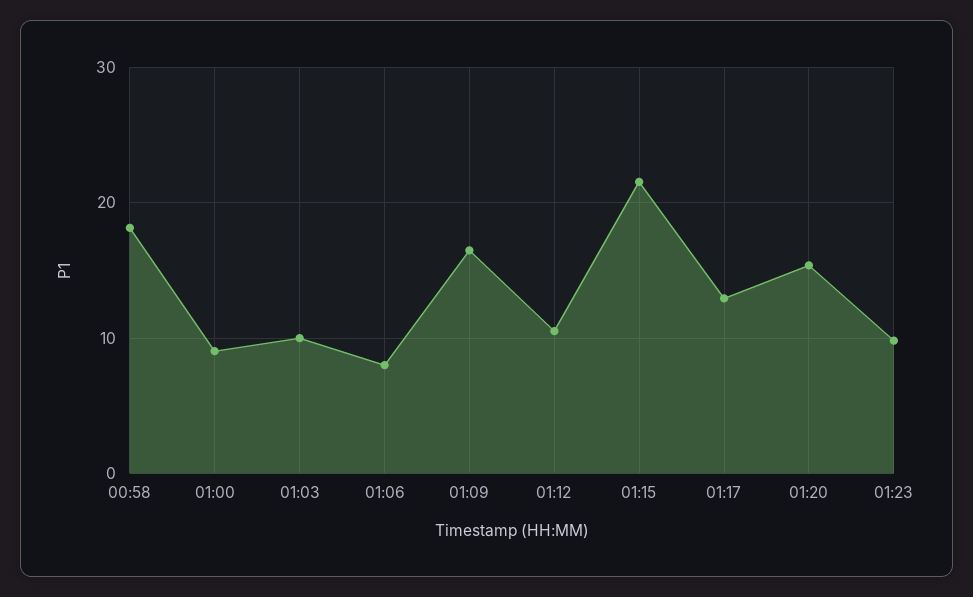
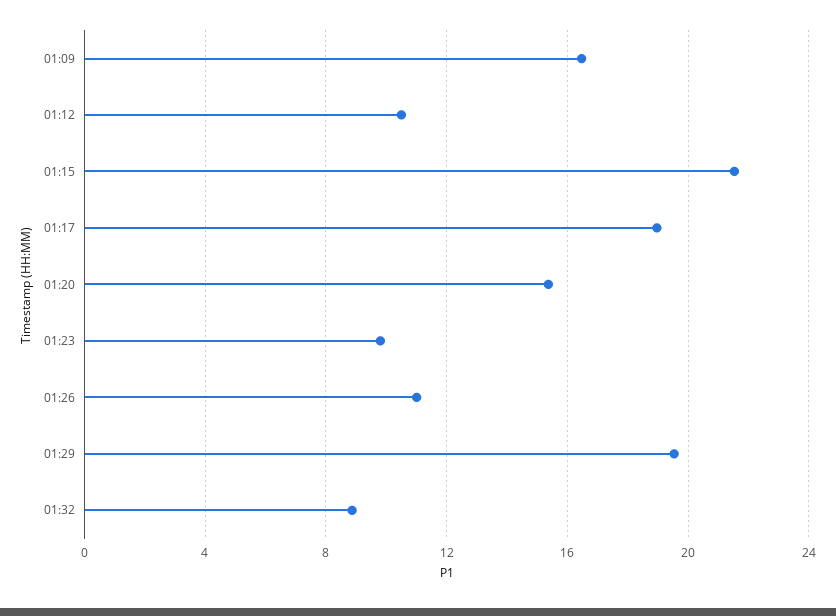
00:58: 18 -> none
01:00: 9 -> none
01:03: 10 -> none
01:06: 8 -> none
01:17: 13 -> 19
01:26: none -> 11
01:29: none -> 19.5
01:32: none -> 9

